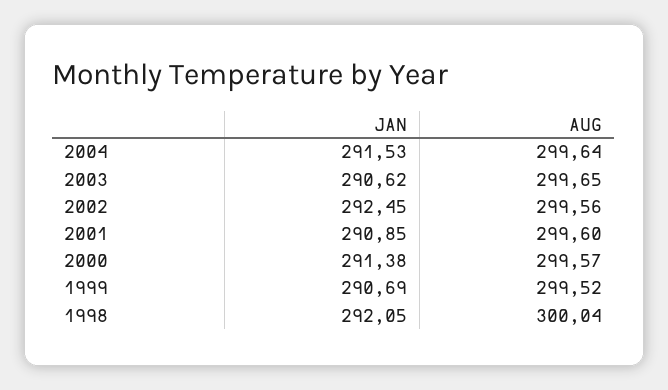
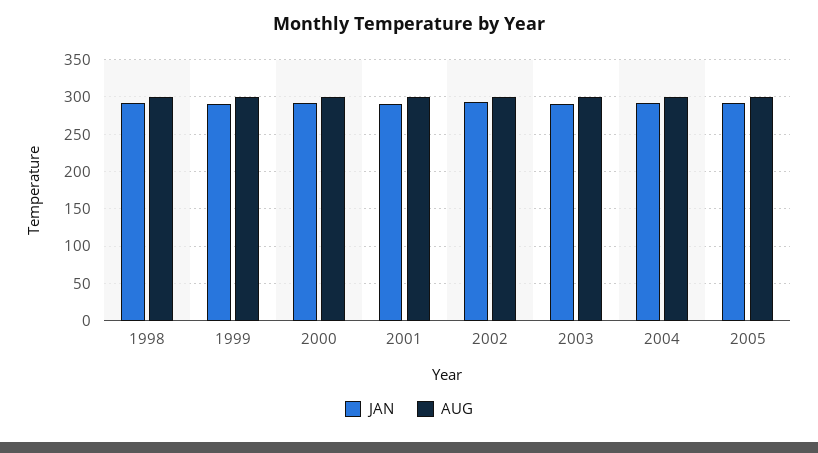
JAN, 2005: none -> 290
AUG, 2005: none -> 300

